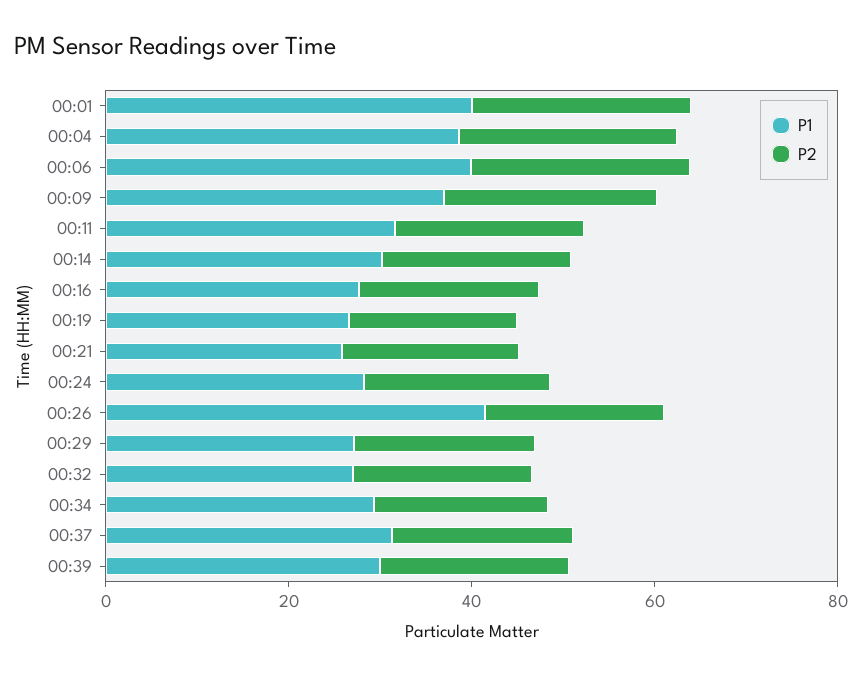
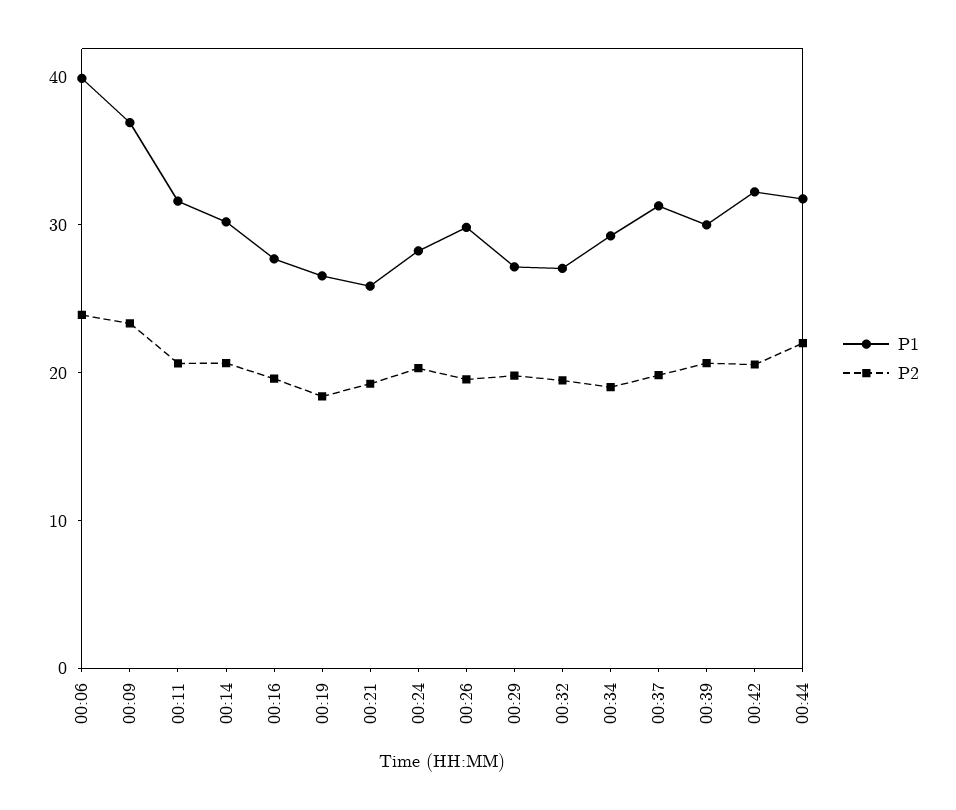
P1, 00:01: 40 -> none
P2, 00:01: 25 -> none
P1, 00:04: 40 -> none
P2, 00:04: 25 -> none
P1, 00:26: 40 -> 30
P1, 00:42: none -> 32
P2, 00:42: none -> 20
P1, 00:44: none -> 32
P2, 00:44: none -> 22

